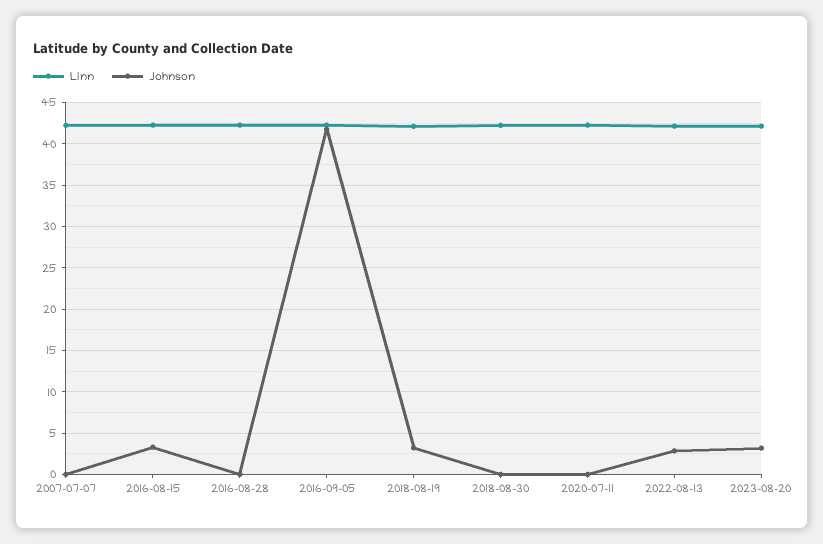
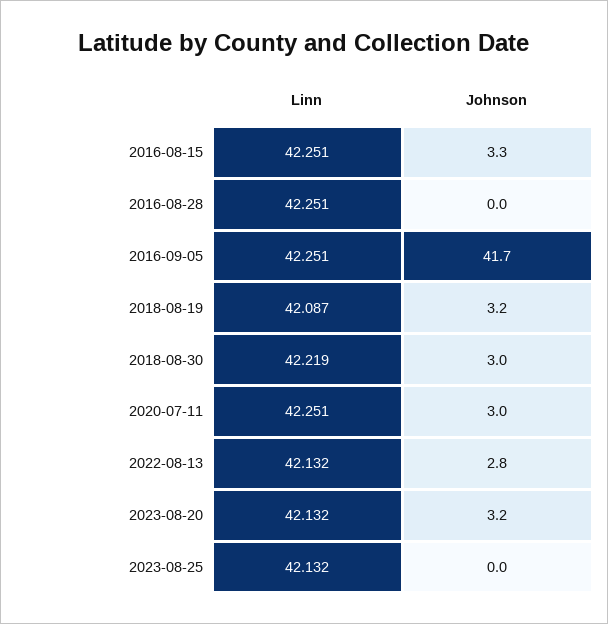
Linn, 2007-07-07: 42 -> none
Johnson, 2007-07-07: 0 -> none
Johnson, 2018-08-30: 0 -> 3
Johnson, 2020-07-11: 0 -> 3
Linn, 2023-08-25: none -> 42.132
Johnson, 2023-08-25: none -> 0

